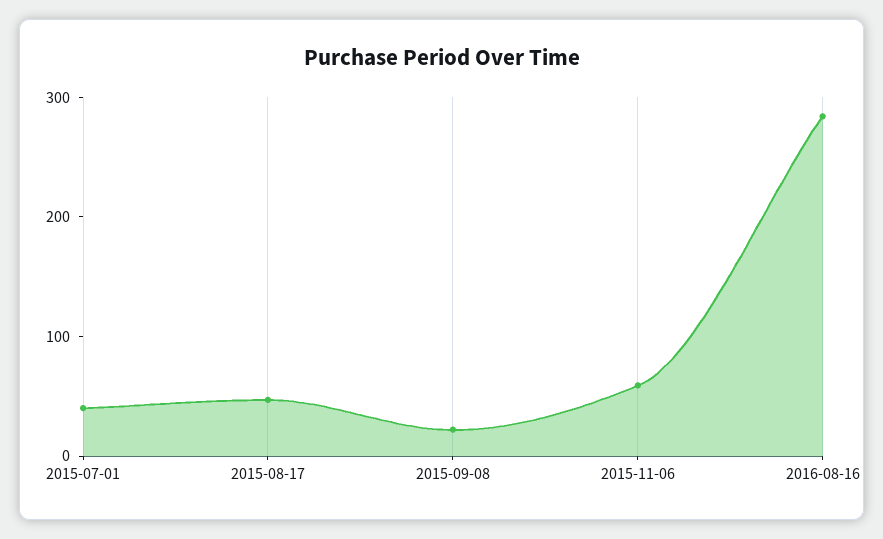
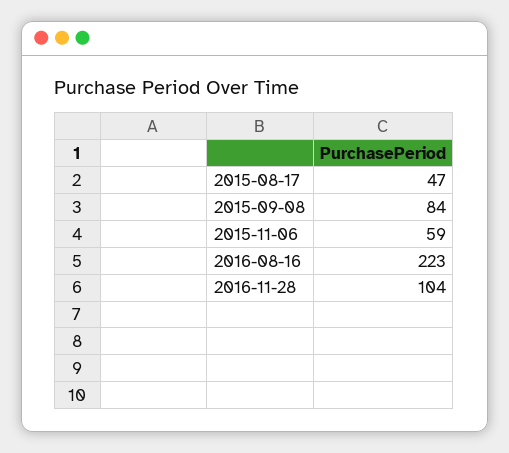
2015-07-01: 40 -> none
2015-09-08: 20 -> 84
2016-08-16: 280 -> 223
2016-11-28: none -> 104

